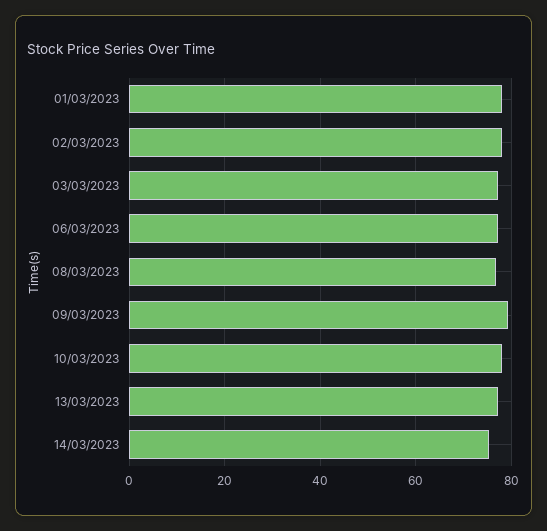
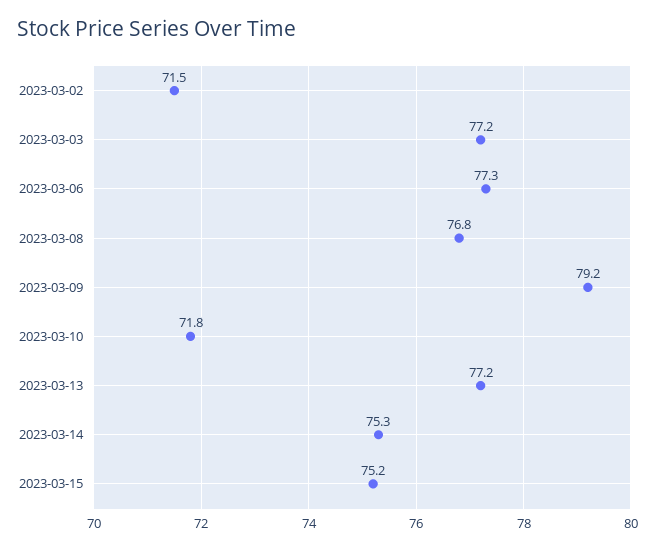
01/03/2023: 78 -> none
02/03/2023: 78 -> 71.5
10/03/2023: 78 -> 71.8
2023-03-15: none -> 75.2

